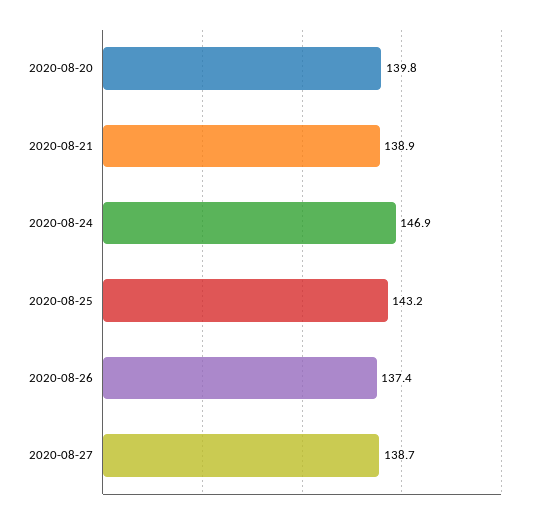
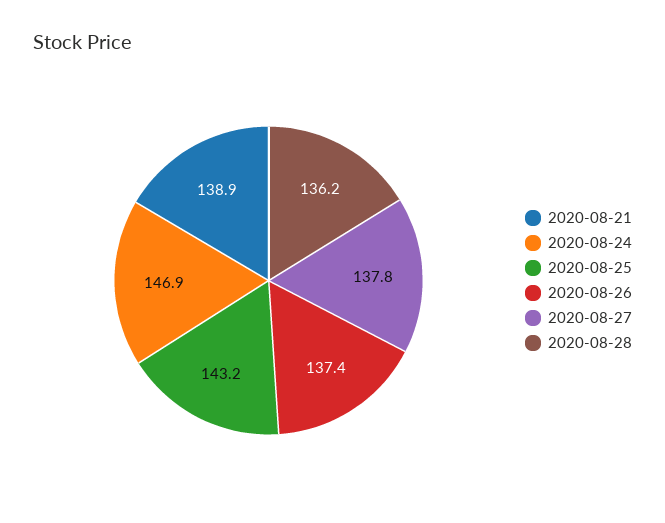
2020-08-20: 139.8 -> none
2020-08-27: 138.7 -> 137.8
2020-08-28: none -> 136.2

